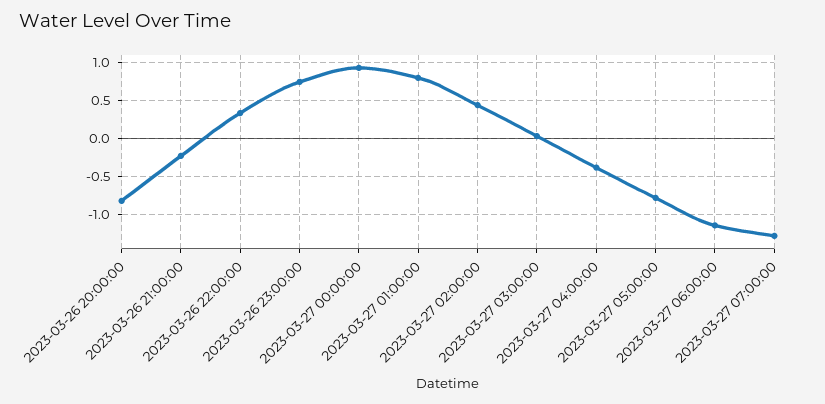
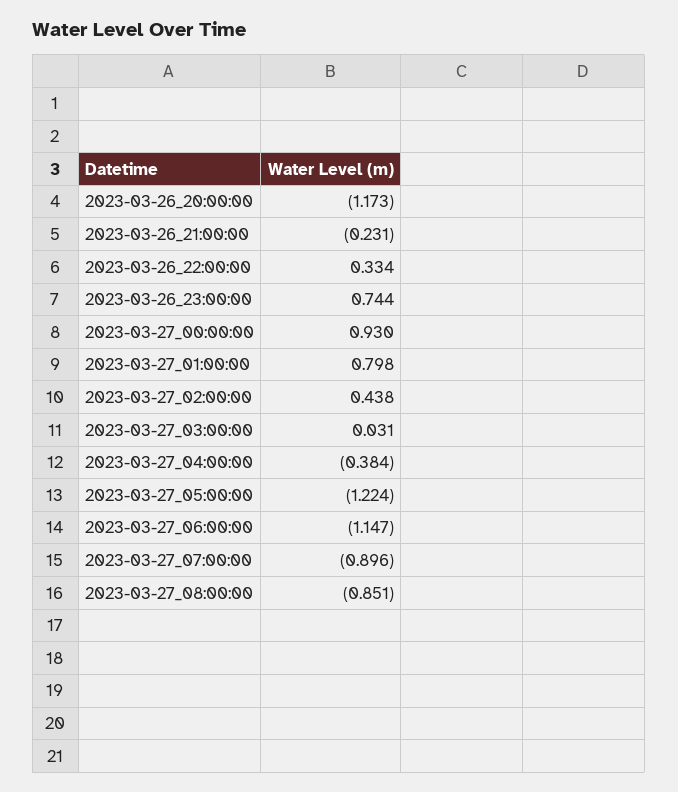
2023-03-26 20:00:00: -0.8 -> -1.173
2023-03-27 05:00:00: -0.8 -> -1.224
2023-03-27 07:00:00: -1.3 -> -0.896
2023-03-27_08:00:00: none -> -0.851

